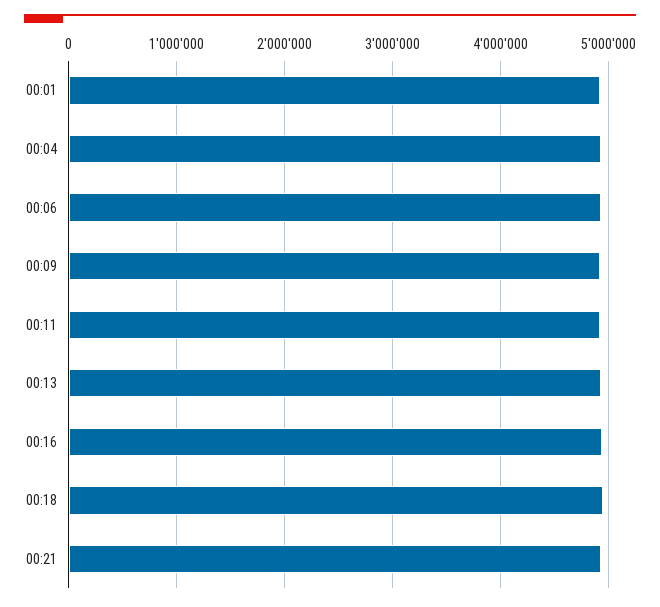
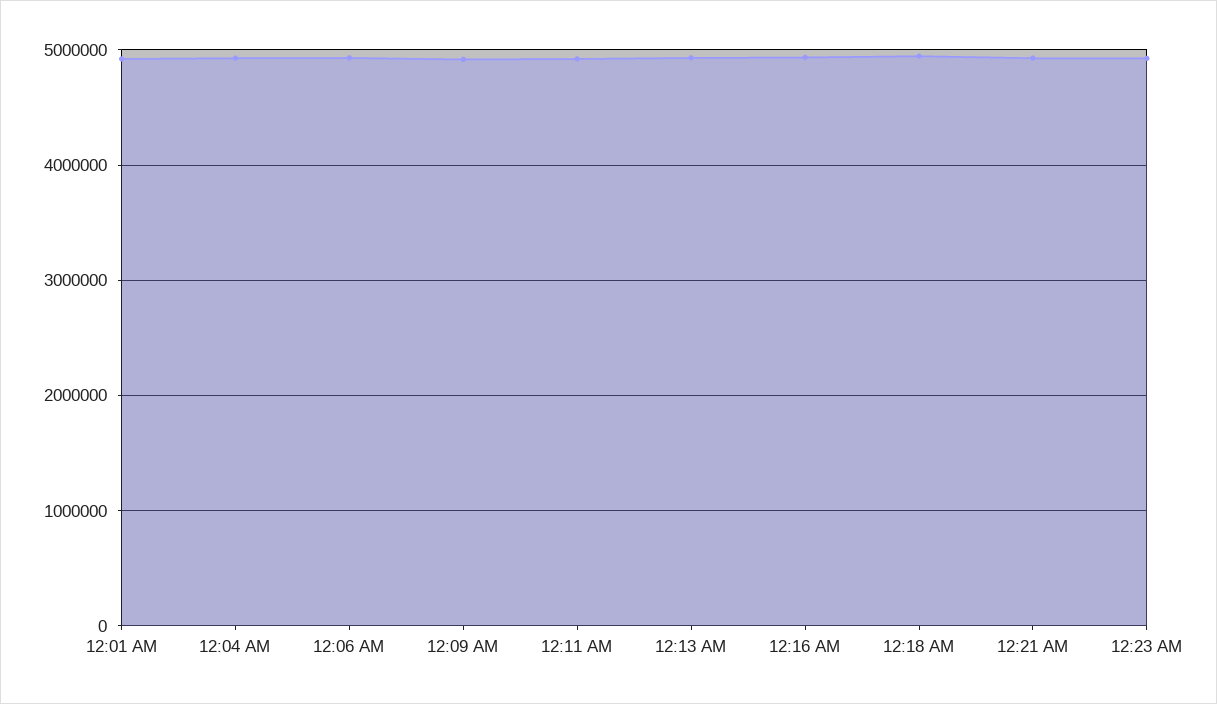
12:23 AM: none -> 4900000

